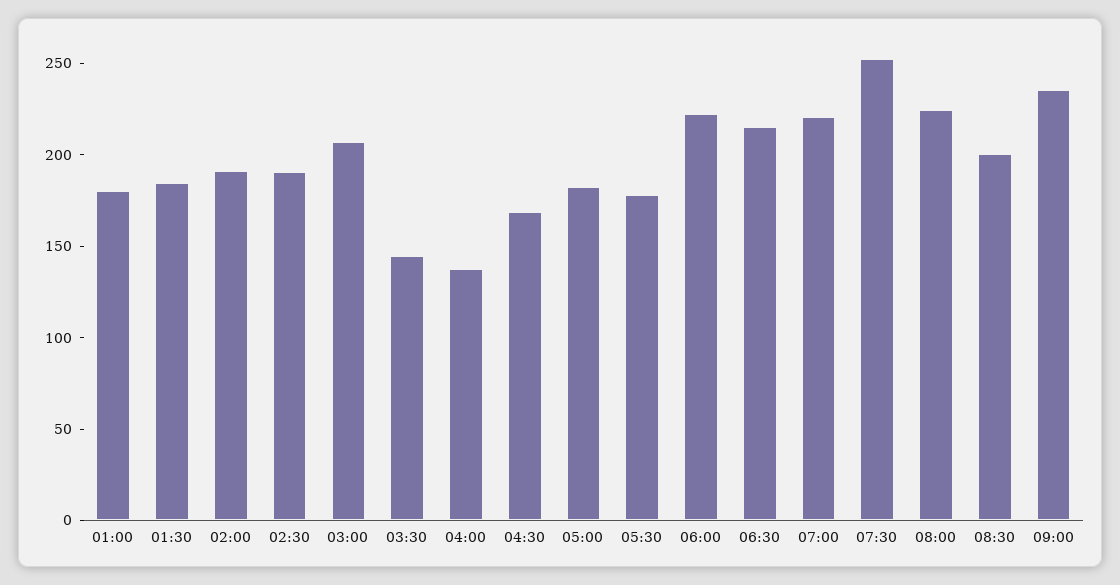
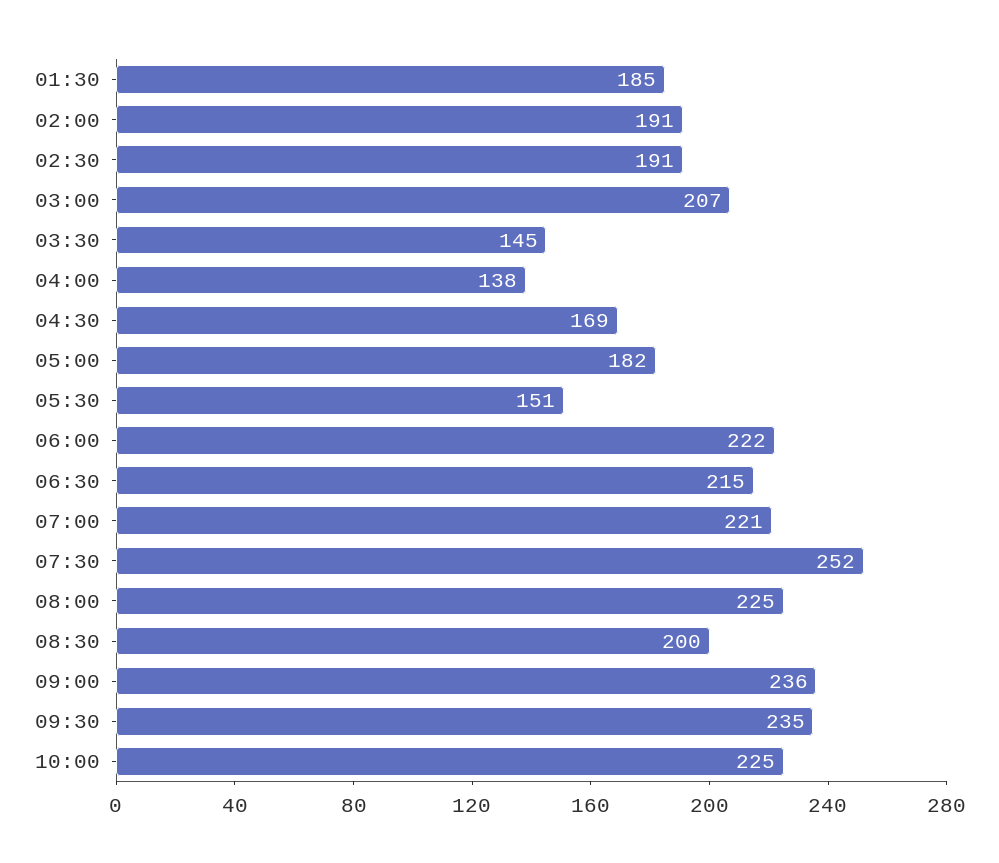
01:00: 180 -> none
05:30: 180 -> 151
09:30: none -> 235
10:00: none -> 225

